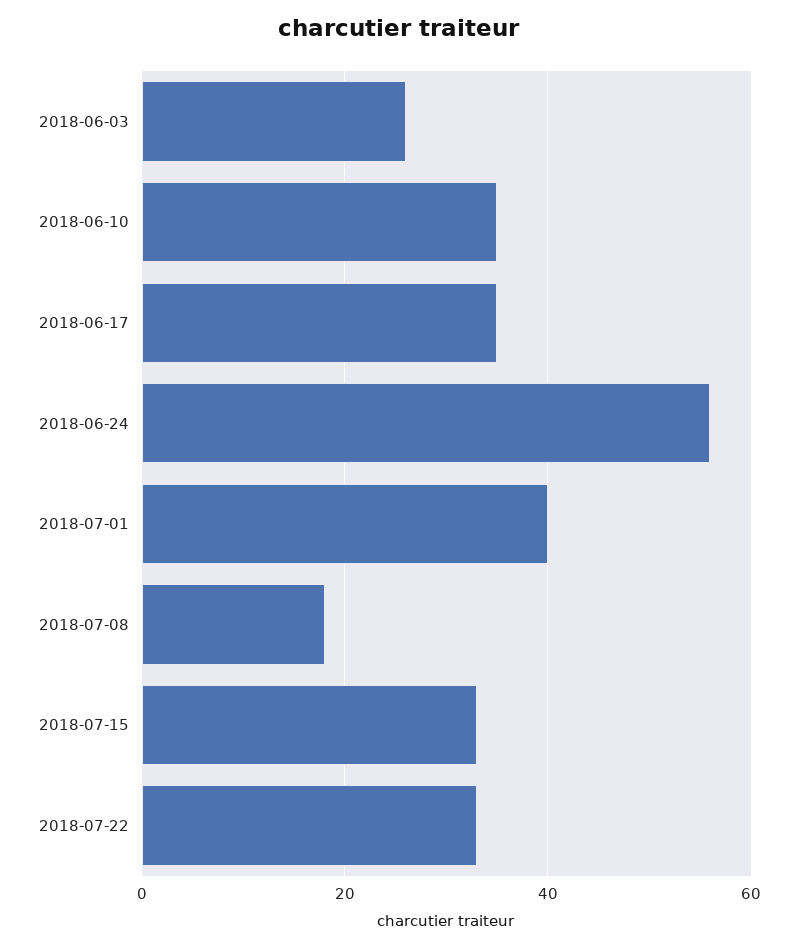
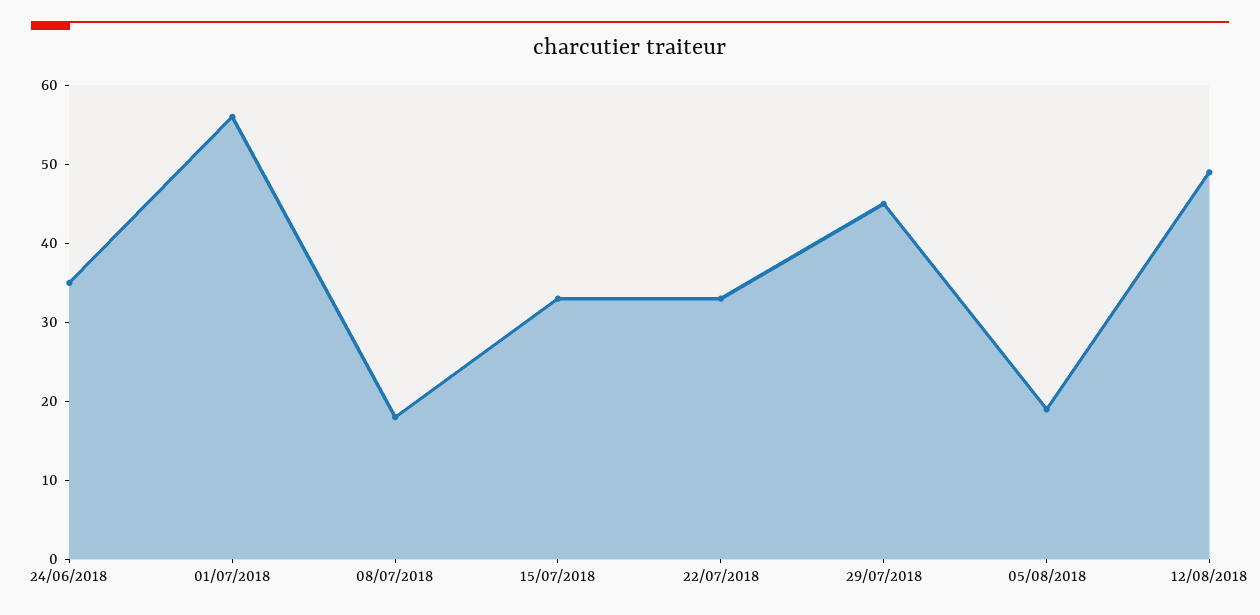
2018-06-03: 25 -> none
2018-06-10: 35 -> none
2018-06-17: 35 -> none
2018-06-24: 55 -> 35
2018-07-01: 40 -> 55
29/07/2018: none -> 45
05/08/2018: none -> 20
12/08/2018: none -> 50

